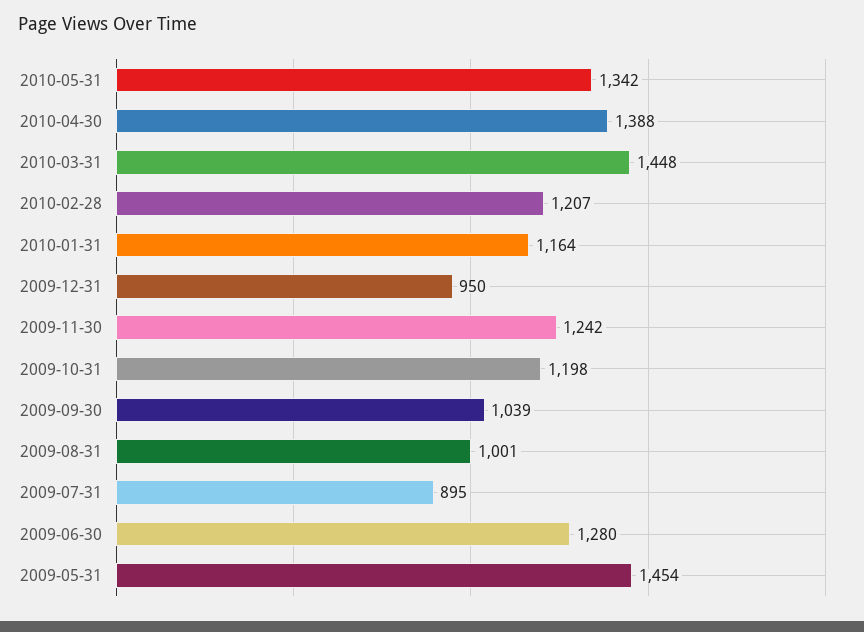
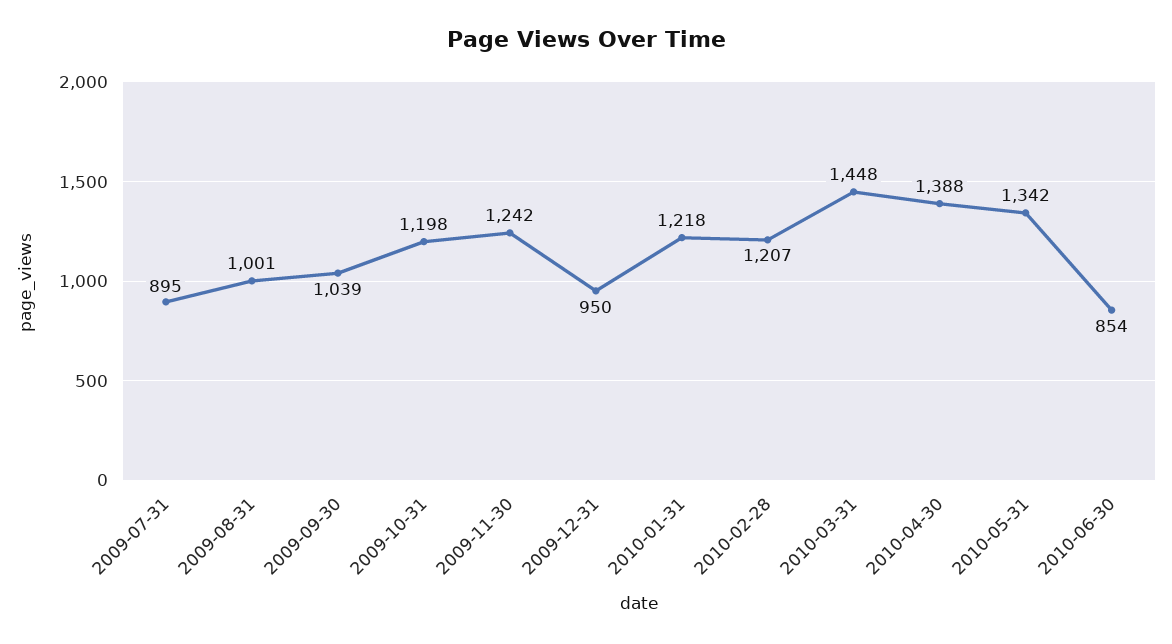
2010-01-31: 1164 -> 1218
2009-06-30: 1280 -> none
2009-05-31: 1454 -> none
2010-06-30: none -> 854

